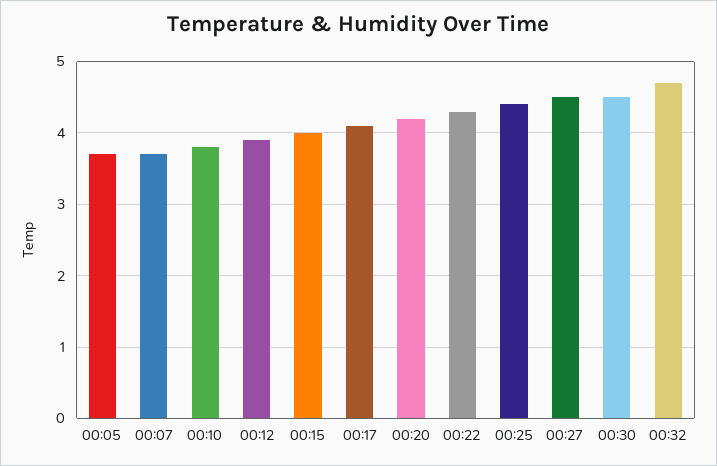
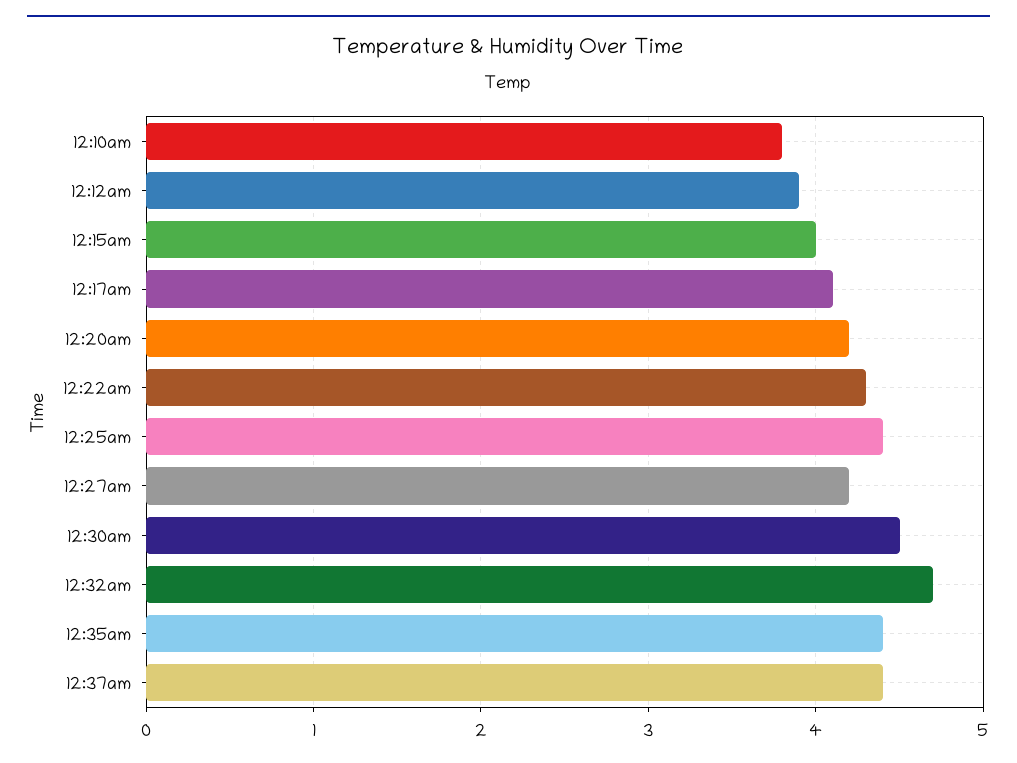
00:05: 3.7 -> none
00:07: 3.7 -> none
00:27: 4.5 -> 4.2
12:35am: none -> 4.4
12:37am: none -> 4.4

